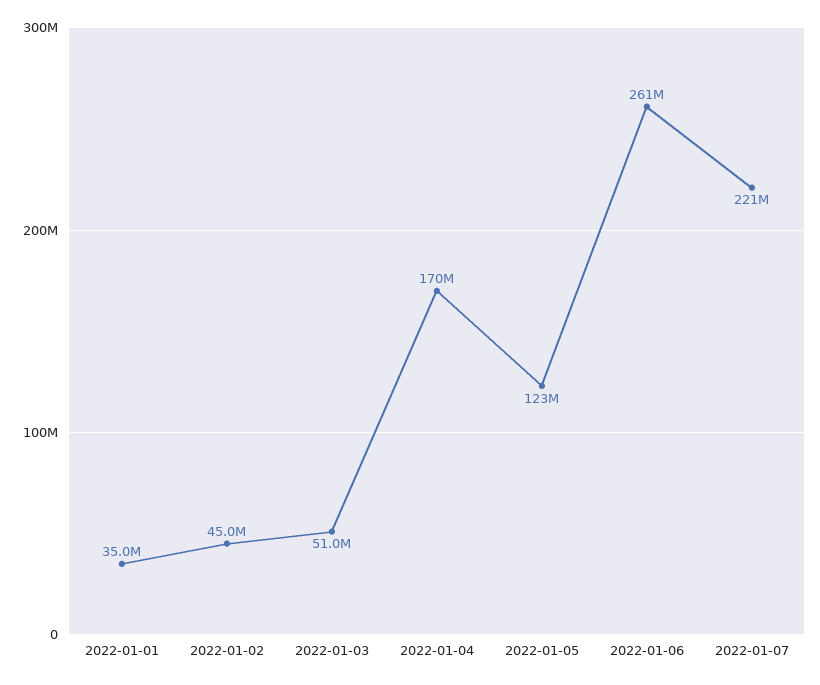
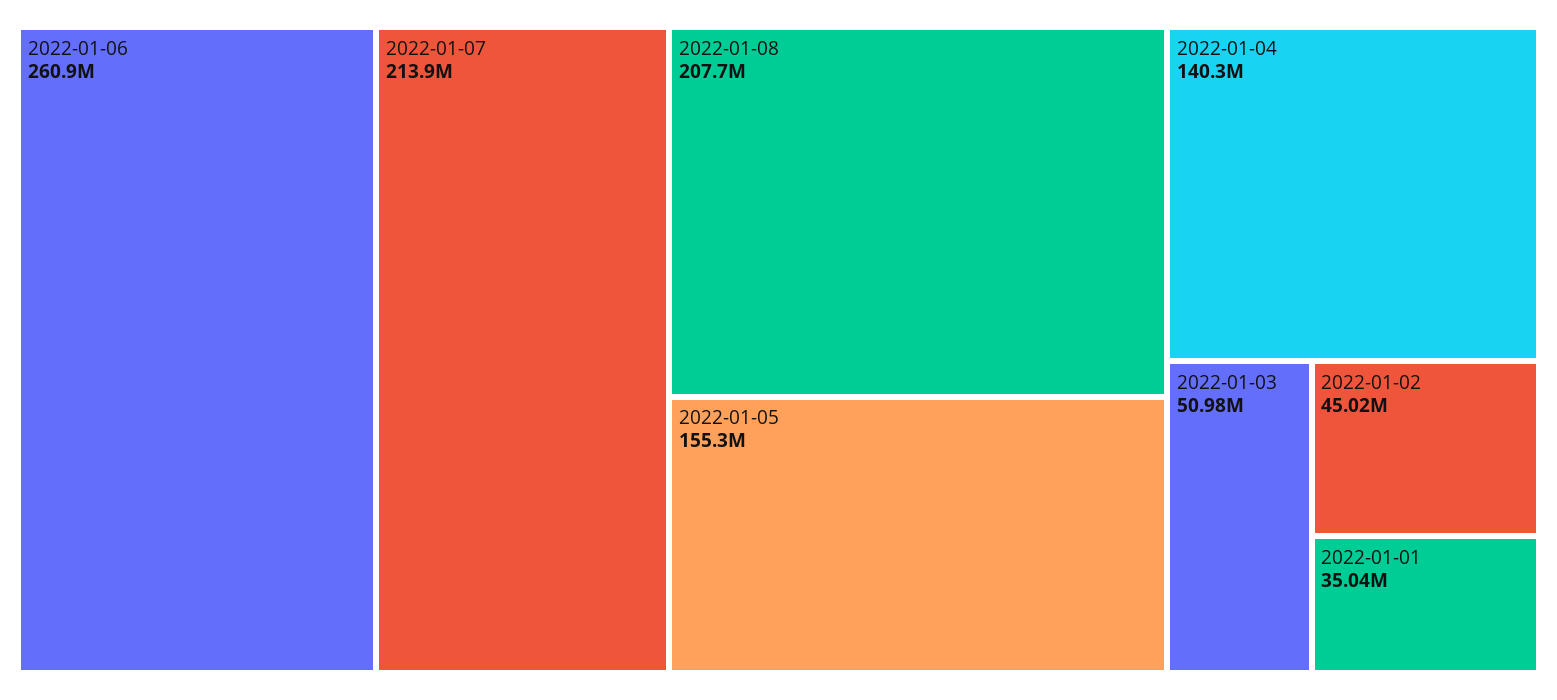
2022-01-04: 170000000 -> 140300000
2022-01-05: 123000000 -> 155300000
2022-01-07: 221000000 -> 213900000
2022-01-08: none -> 207700000

